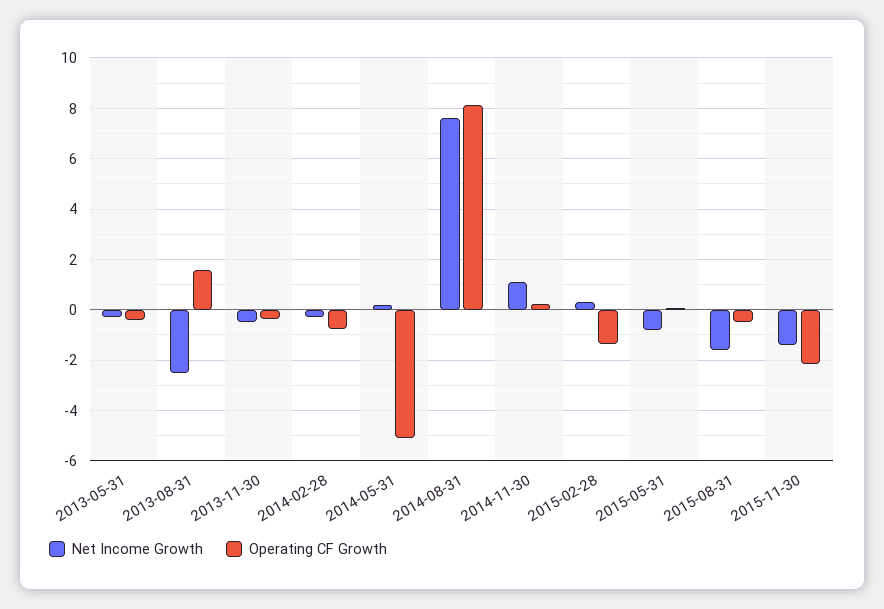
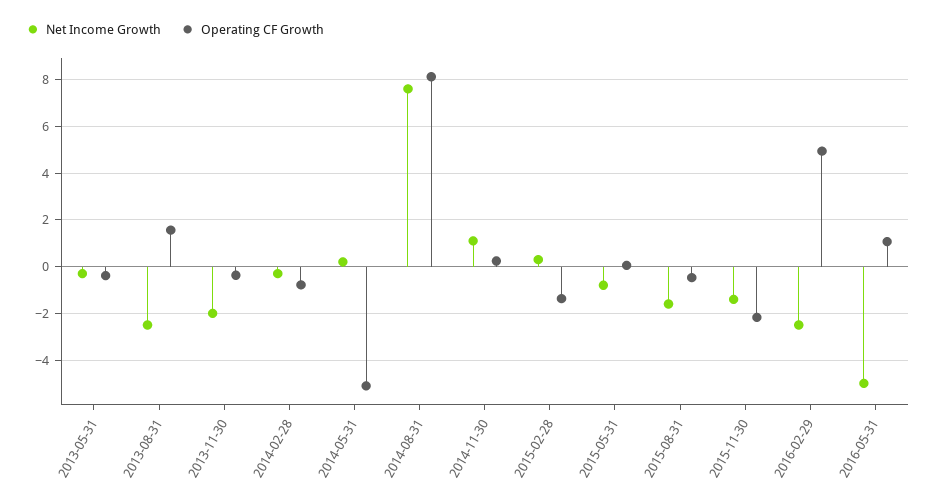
Net Income Growth, 2013-11-30: -0.5 -> -2
Net Income Growth, 2016-02-29: none -> -2.5
Operating CF Growth, 2016-02-29: none -> 5
Net Income Growth, 2016-05-31: none -> -5
Operating CF Growth, 2016-05-31: none -> 1

